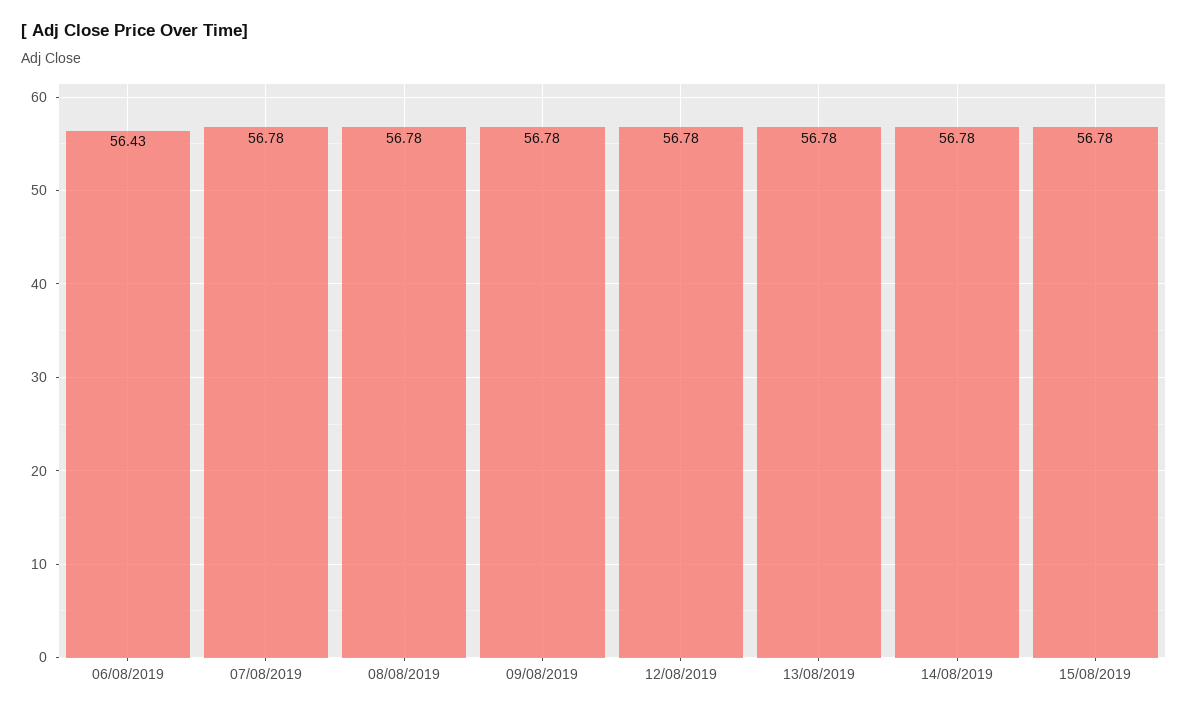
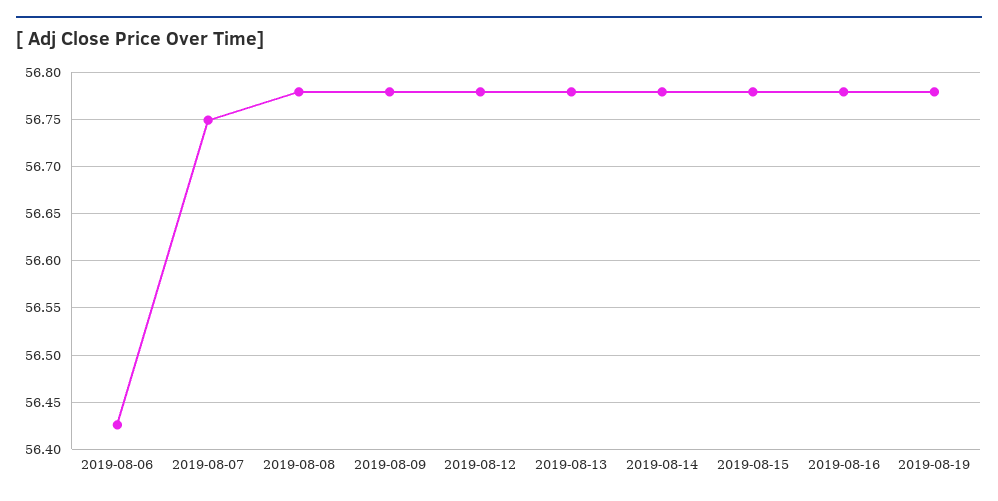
07/08/2019: 56.78 -> 56.75
2019-08-16: none -> 56.78
2019-08-19: none -> 56.78

